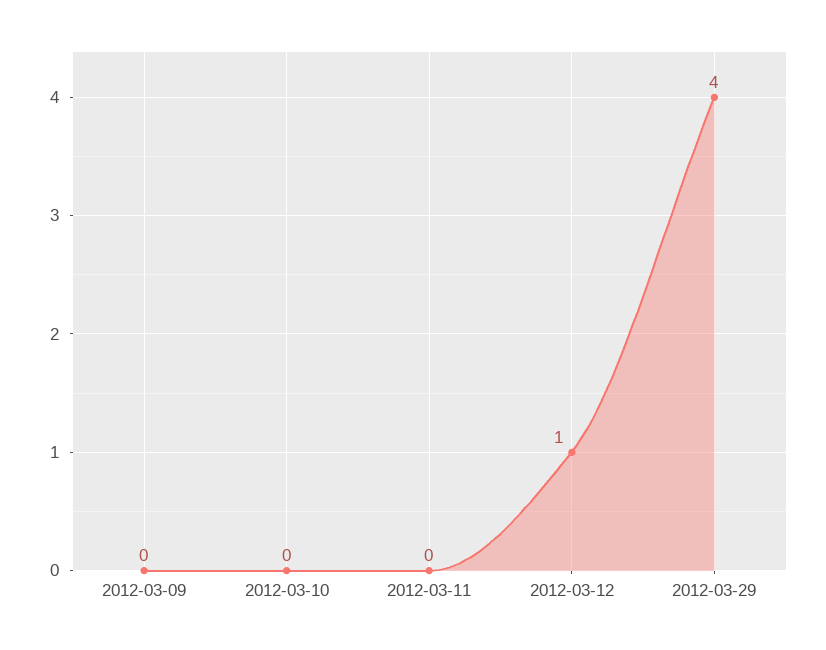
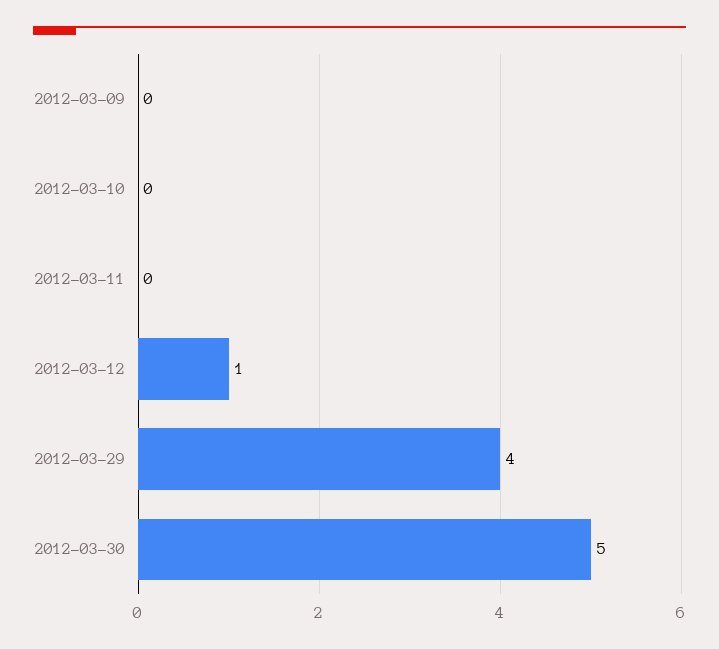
2012-03-30: none -> 5

